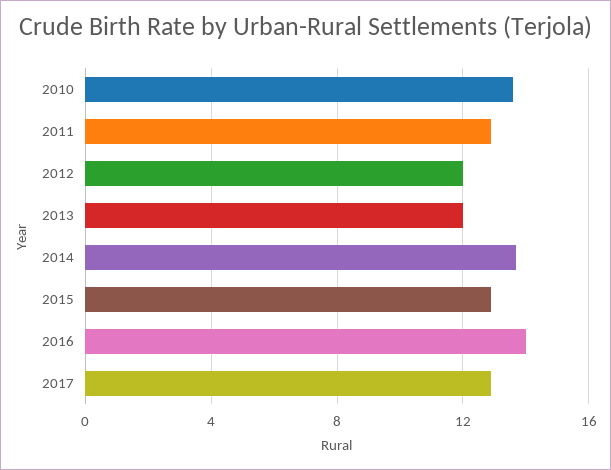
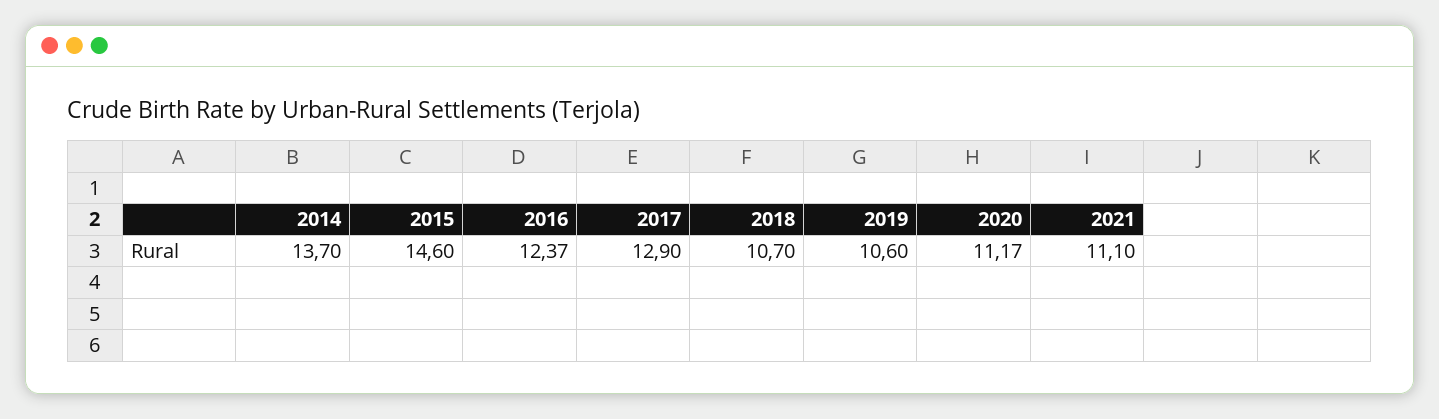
2010: 13.5 -> none
2011: 13 -> none
2012: 12 -> none
2013: 12 -> none
2015: 13 -> 14.6
2016: 14 -> 12.37
2018: none -> 10.7
2019: none -> 10.6
2020: none -> 11.17
2021: none -> 11.1

